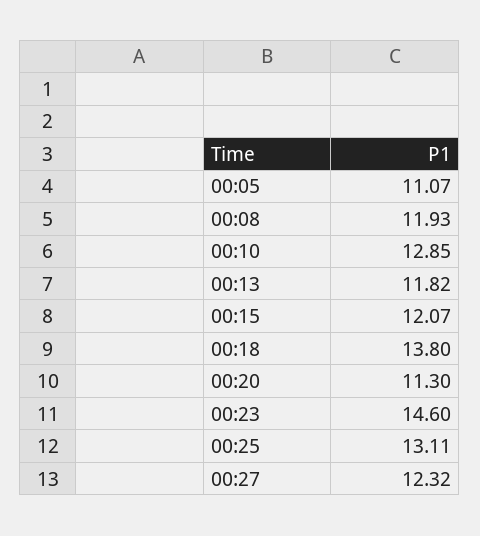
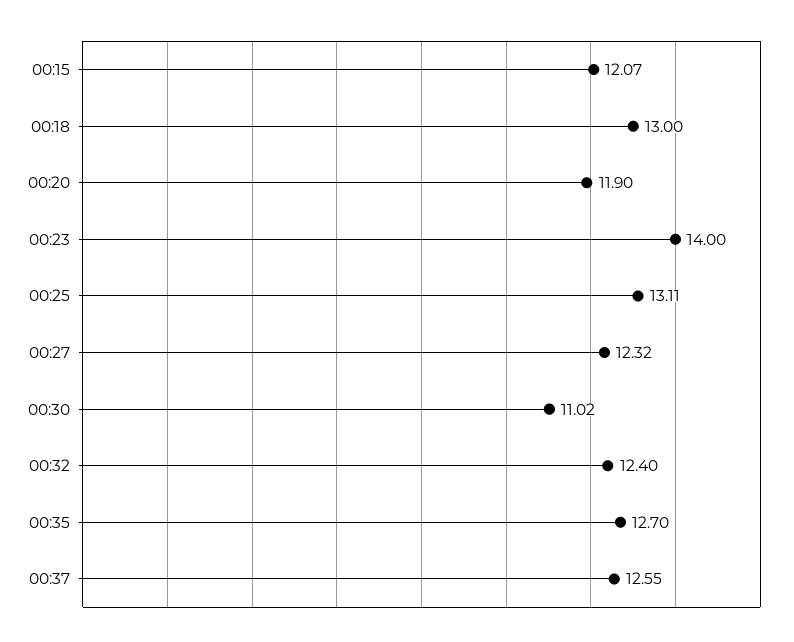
00:05: 11.07 -> none
00:08: 11.93 -> none
00:10: 12.85 -> none
00:13: 11.82 -> none
00:18: 13.8 -> 13
00:20: 11.3 -> 11.9
00:23: 14.6 -> 14
00:30: none -> 11.02
00:32: none -> 12.4
00:35: none -> 12.7
00:37: none -> 12.55

